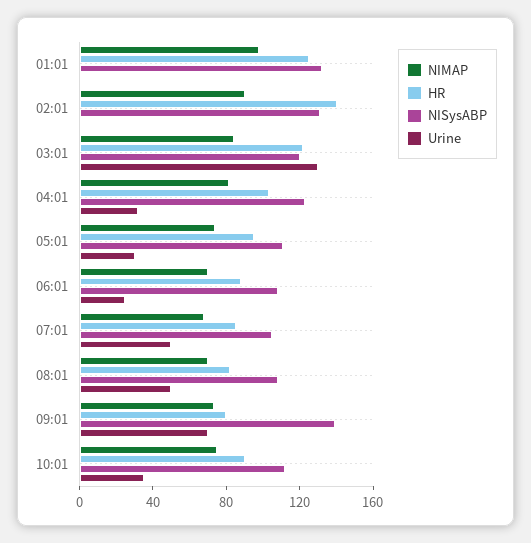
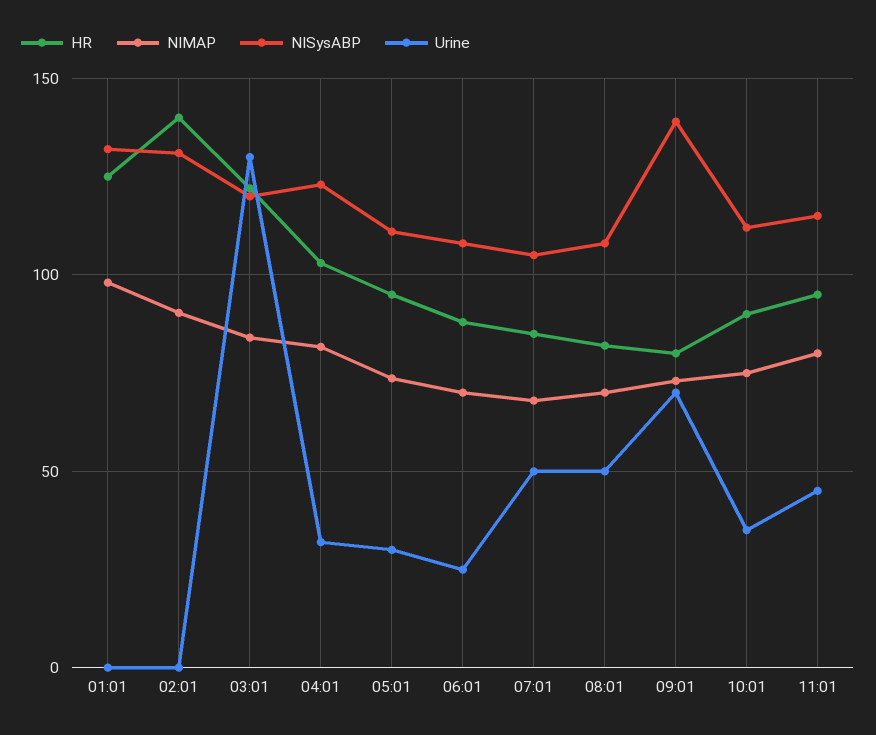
HR, 11:01: none -> 95
NIMAP, 11:01: none -> 80
NISysABP, 11:01: none -> 115
Urine, 11:01: none -> 45

